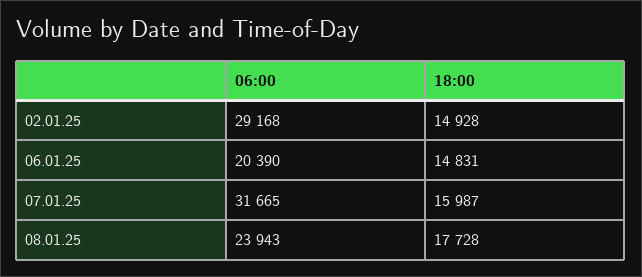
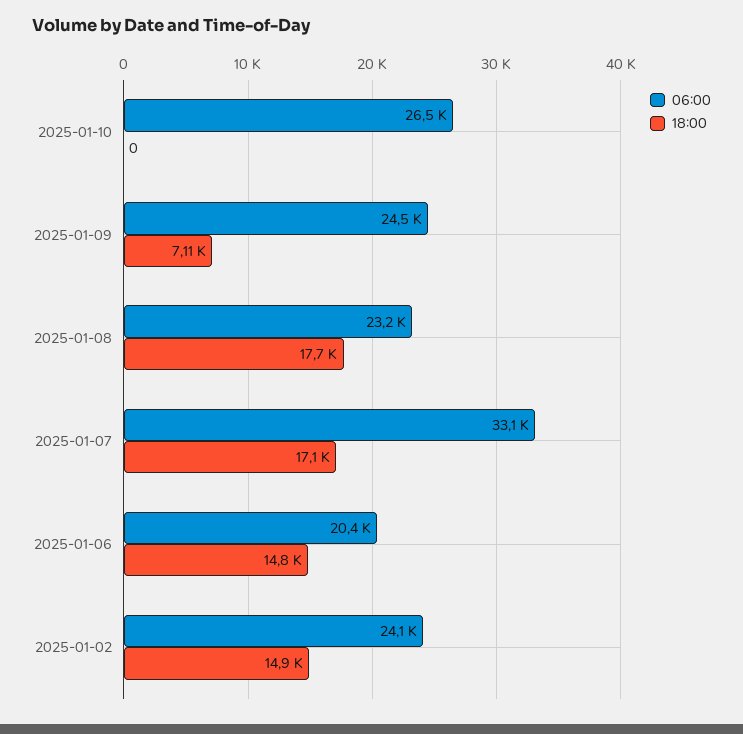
06:00, 02.01.25: 29168 -> 24100
06:00, 07.01.25: 31665 -> 33100
18:00, 07.01.25: 15987 -> 17100
06:00, 08.01.25: 23943 -> 23200
06:00, 2025-01-10: none -> 26500
18:00, 2025-01-10: none -> 0
06:00, 2025-01-09: none -> 24500
18:00, 2025-01-09: none -> 7110

